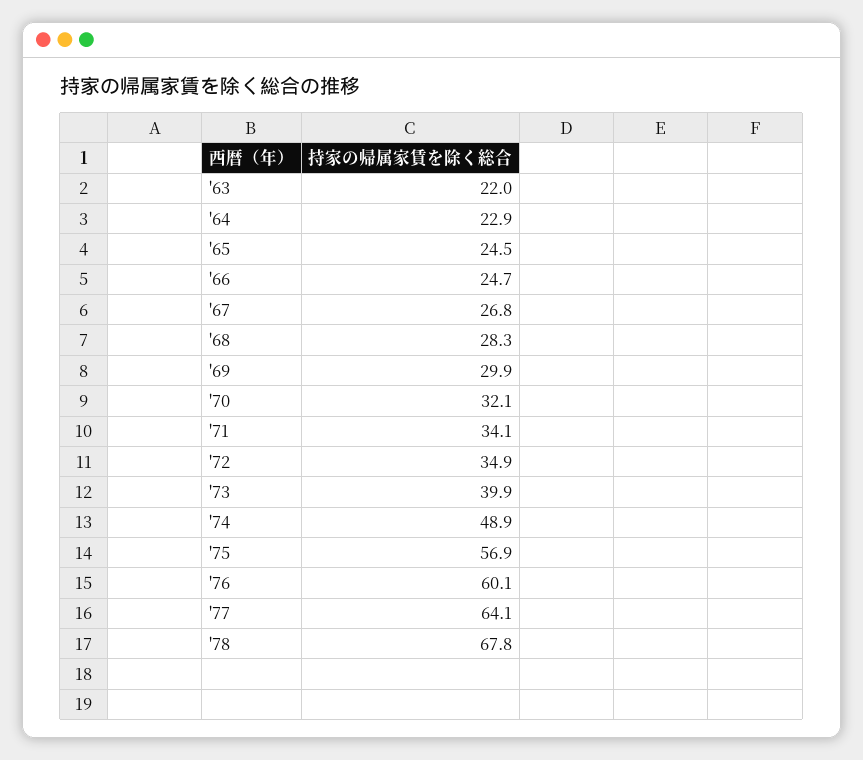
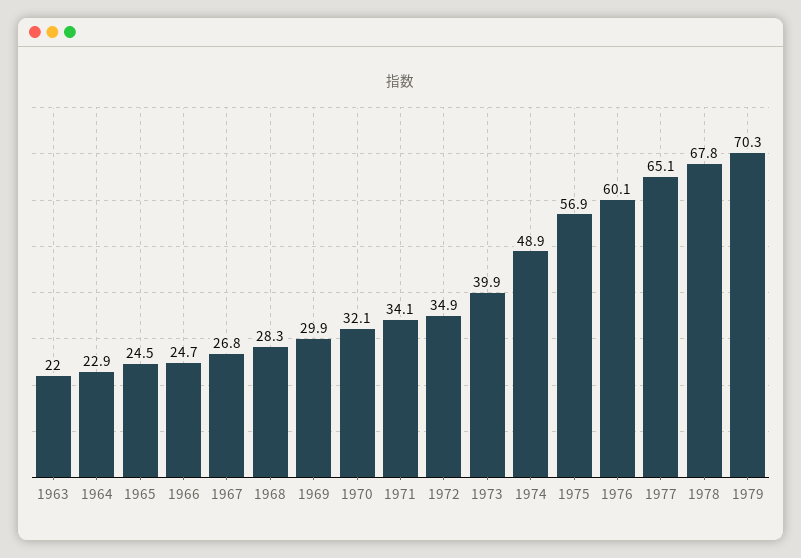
'77: 64.1 -> 65.1
1979: none -> 70.3

